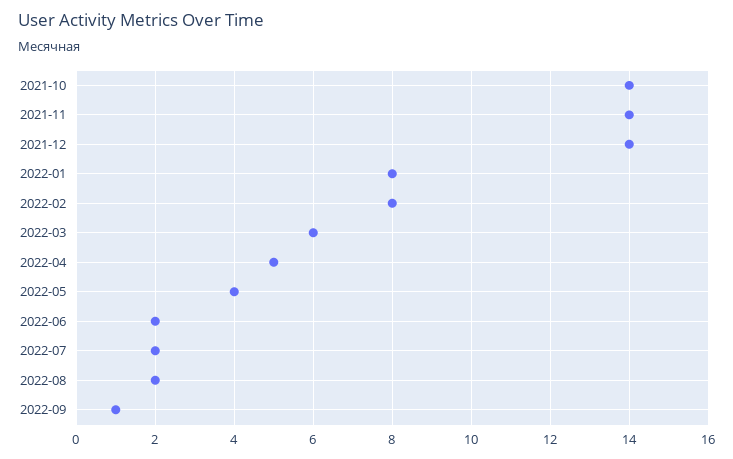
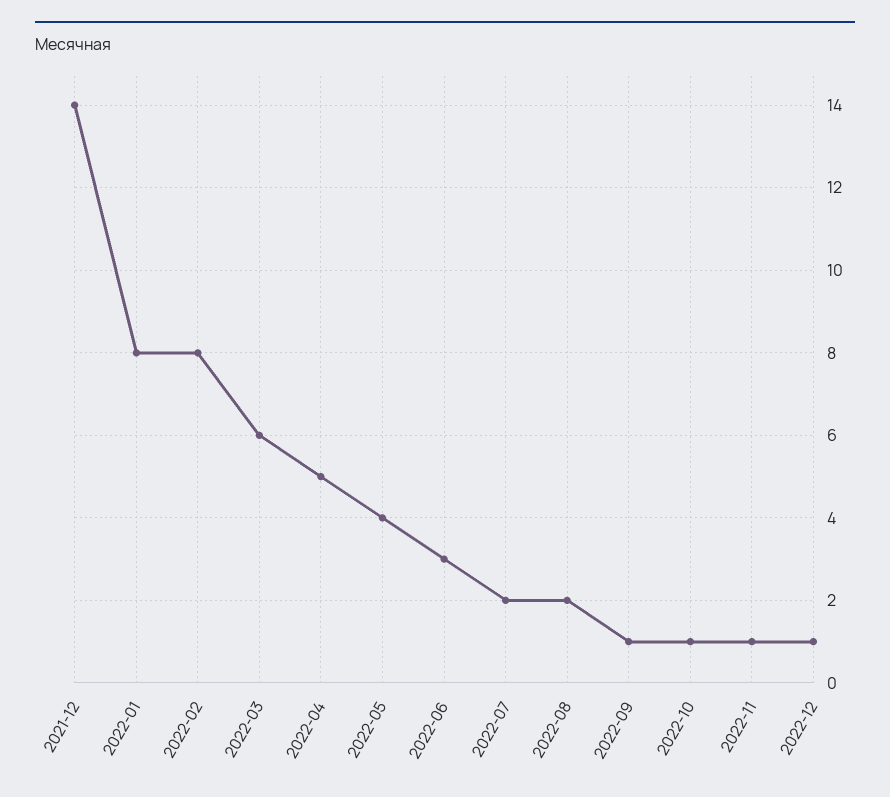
2021-10: 14 -> none
2021-11: 14 -> none
2022-06: 2 -> 3
2022-10: none -> 1
2022-11: none -> 1
2022-12: none -> 1

